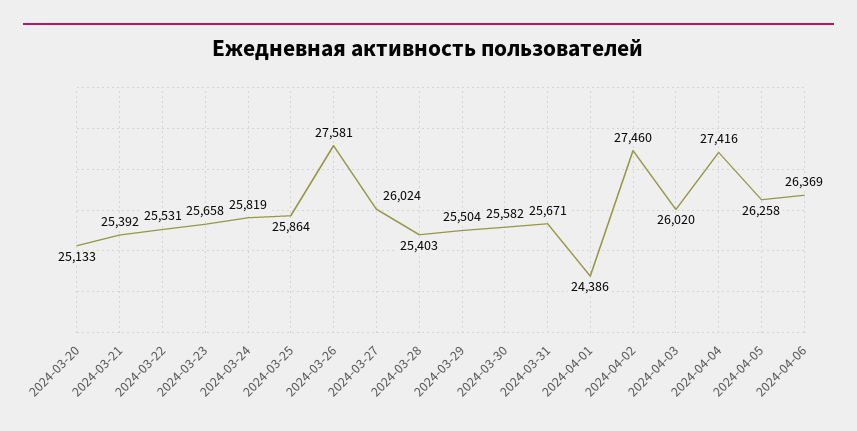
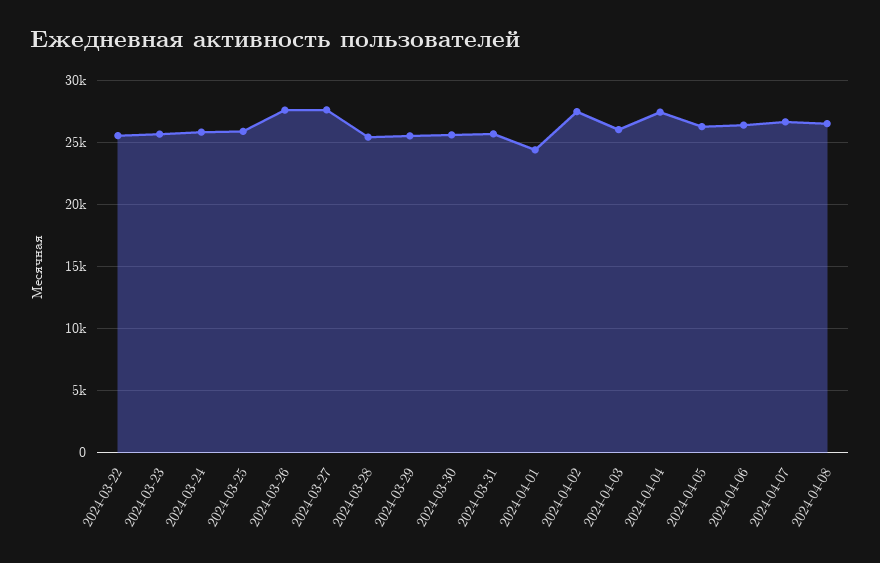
2024-03-20: 25133 -> none
2024-03-21: 25392 -> none
2024-03-27: 26024 -> 27500
2024-04-07: none -> 26500
2024-04-08: none -> 26500

